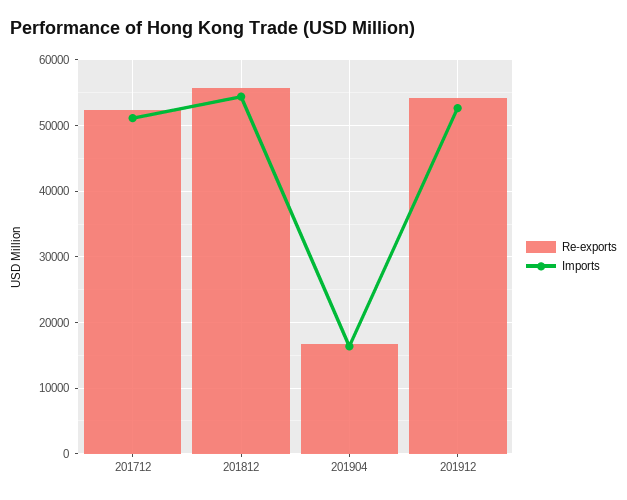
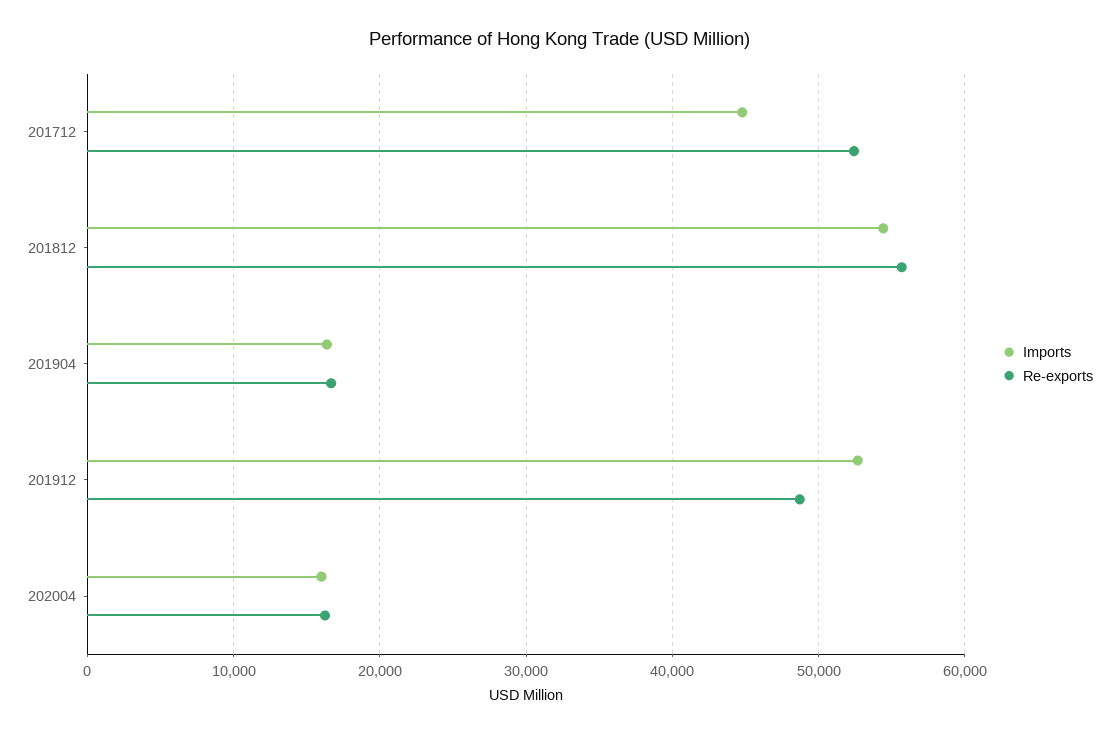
Imports, 201712: 51000 -> 45000
Re-exports, 201912: 54000 -> 49000
Imports, 202004: none -> 16000
Re-exports, 202004: none -> 16000

